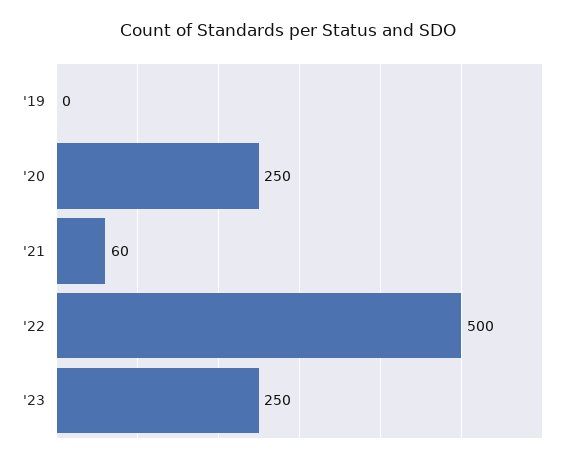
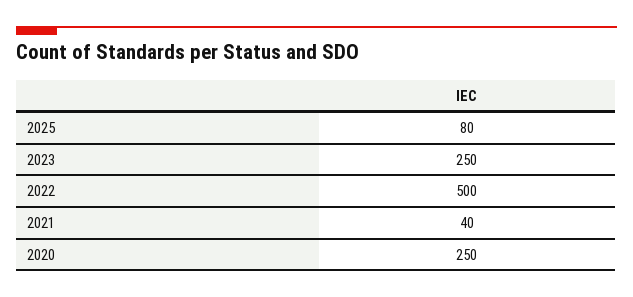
'19: 0 -> none
'21: 60 -> 40
2025: none -> 80

